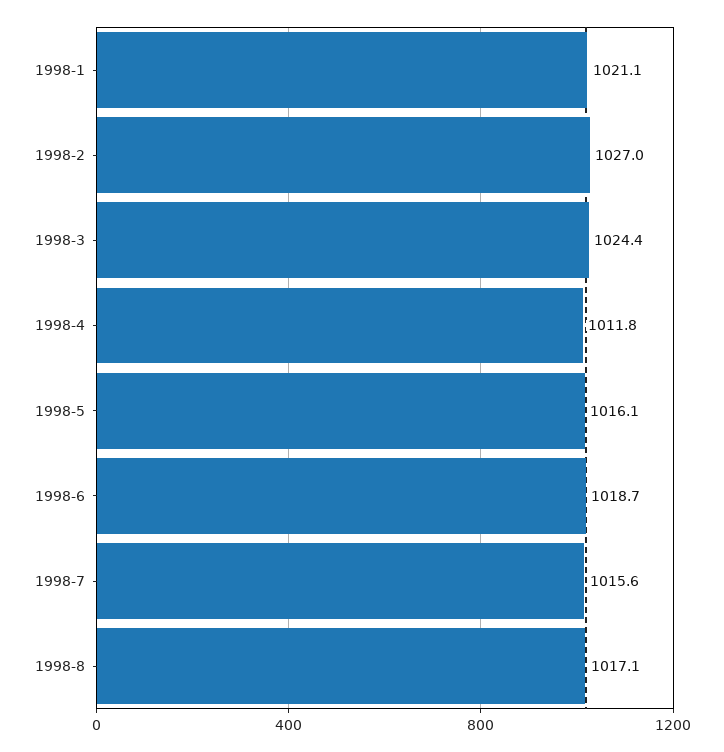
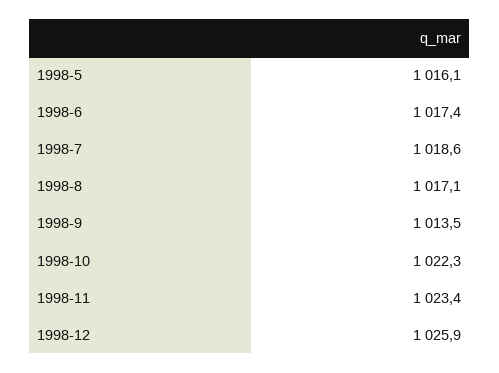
1998-1: 1021.1 -> none
1998-2: 1027 -> none
1998-3: 1024.4 -> none
1998-4: 1011.8 -> none
1998-6: 1018.7 -> 1017.4
1998-7: 1015.6 -> 1018.6
1998-9: none -> 1013.5
1998-10: none -> 1022.3
1998-11: none -> 1023.4
1998-12: none -> 1025.9

